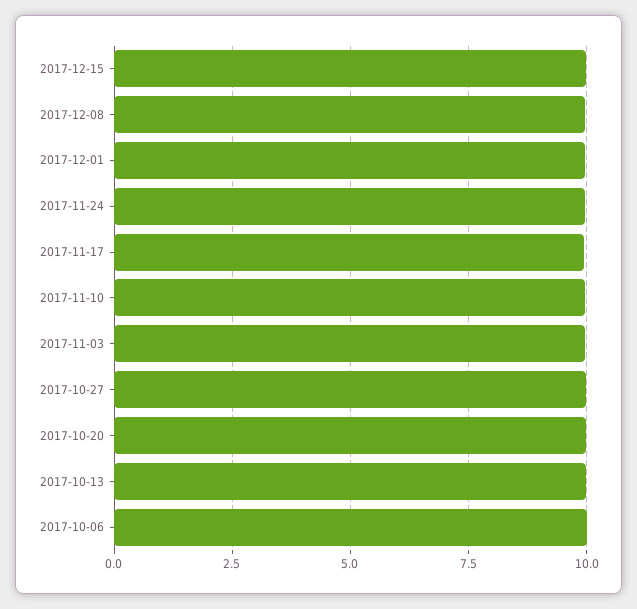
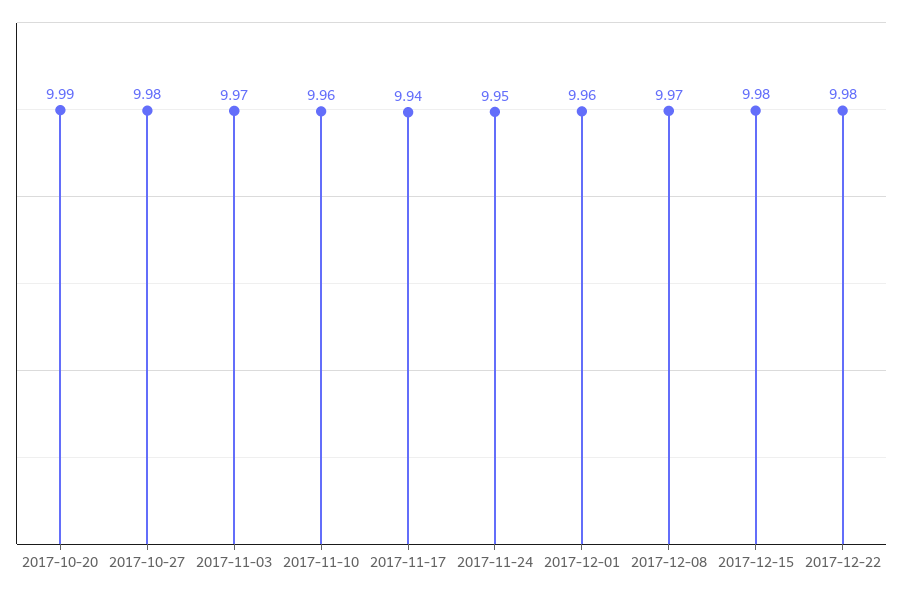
2017-10-13: 10 -> none
2017-10-06: 10 -> none
2017-12-22: none -> 9.98

